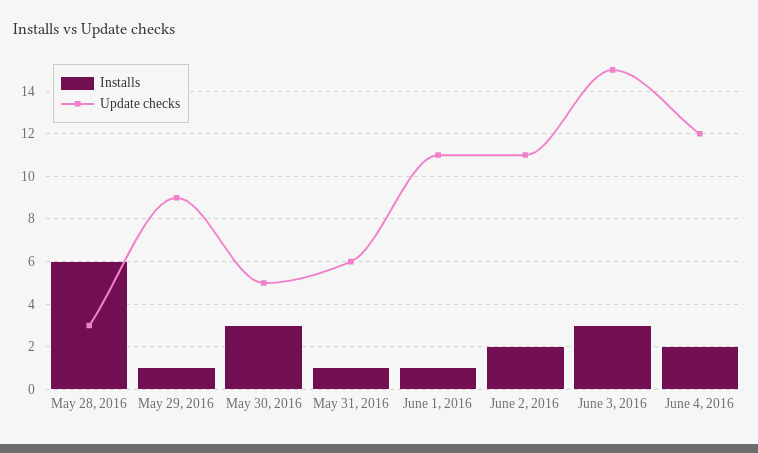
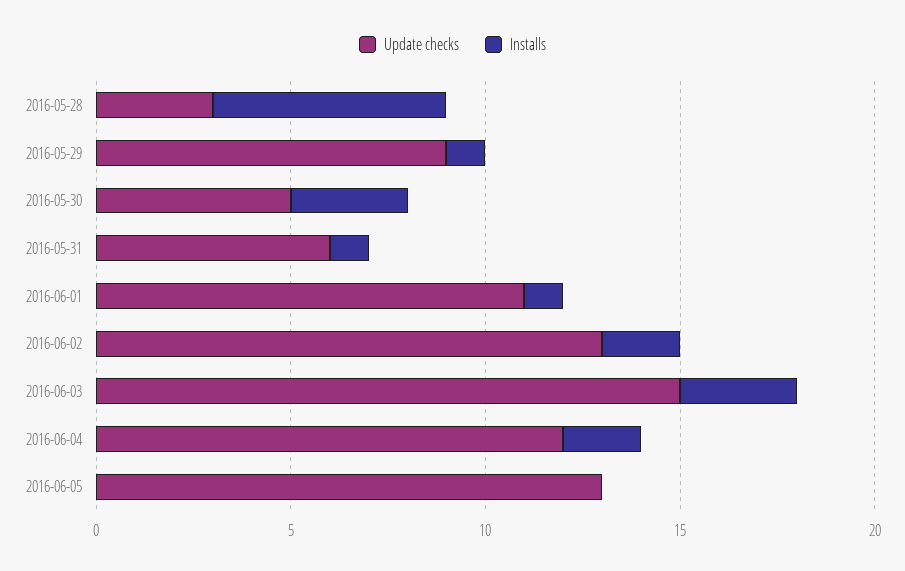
Update checks, June 2, 2016: 11 -> 13
Update checks, 2016-06-05: none -> 13
Installs, 2016-06-05: none -> 0

